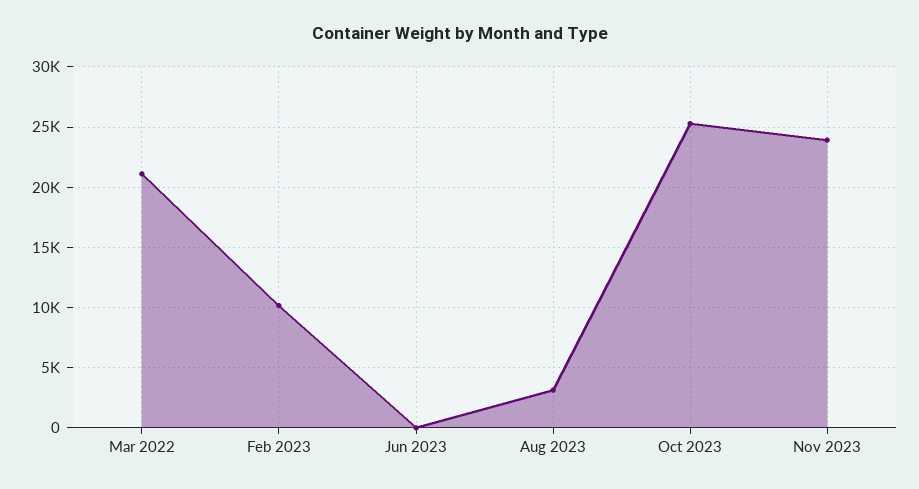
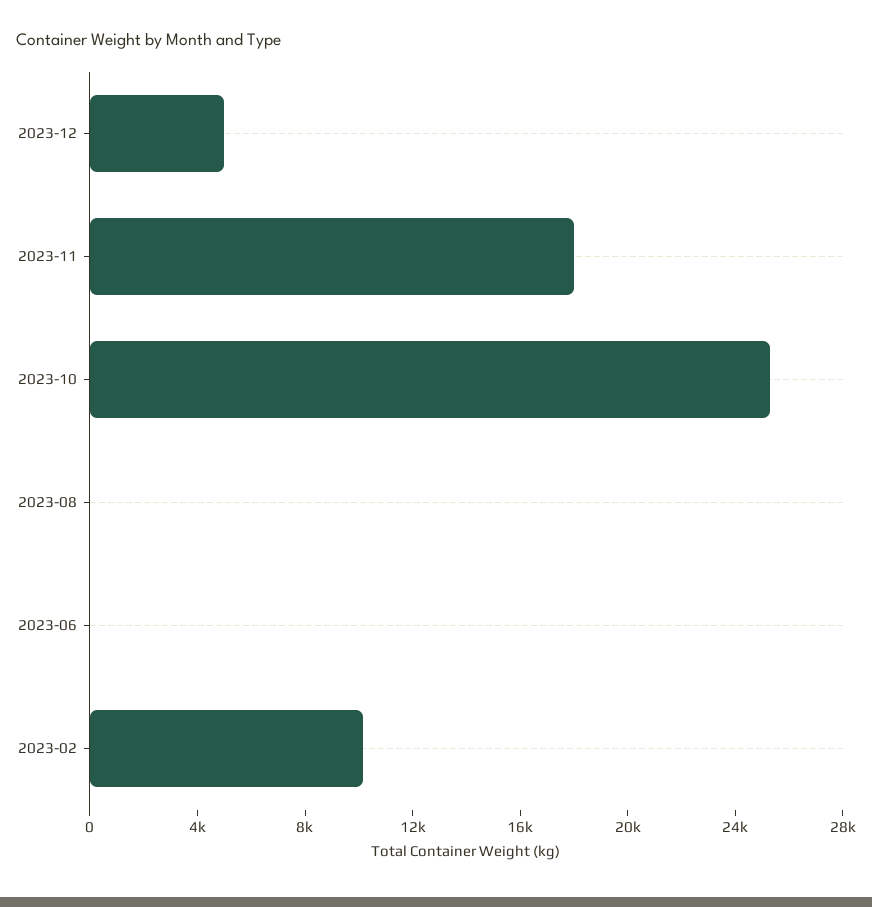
Mar 2022: 21000 -> none
Aug 2023: 3000 -> 0
Nov 2023: 24000 -> 18000
2023-12: none -> 5000

